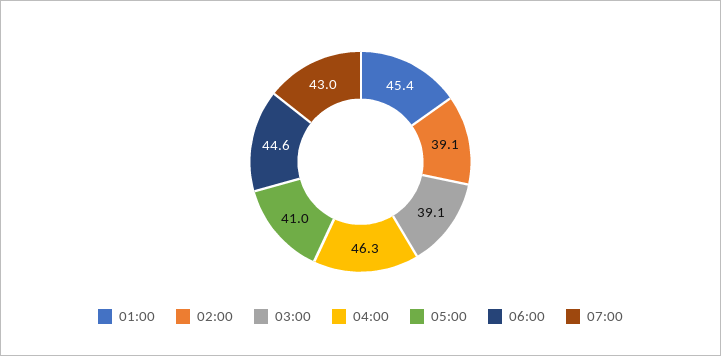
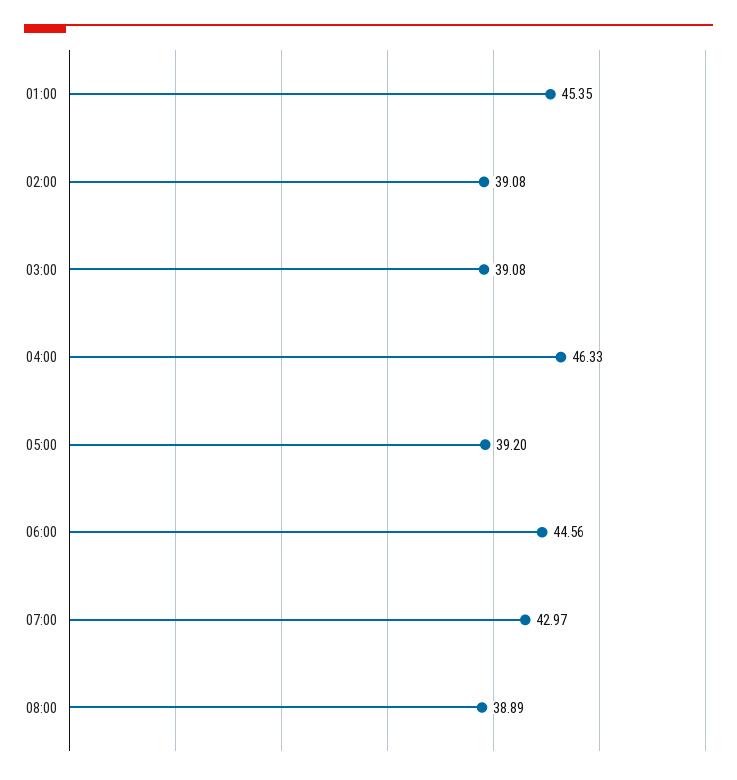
05:00: 41 -> 39.2
08:00: none -> 38.89

